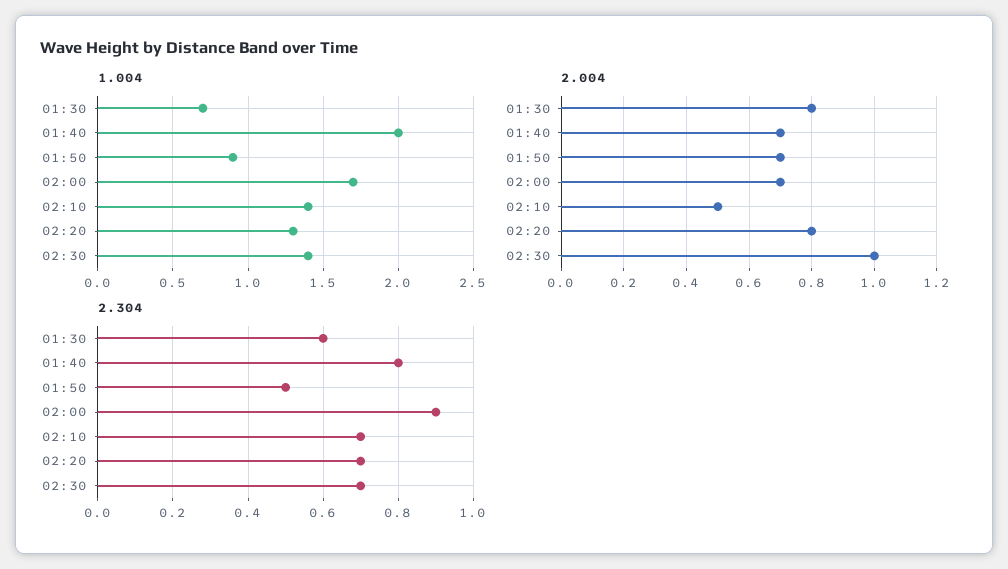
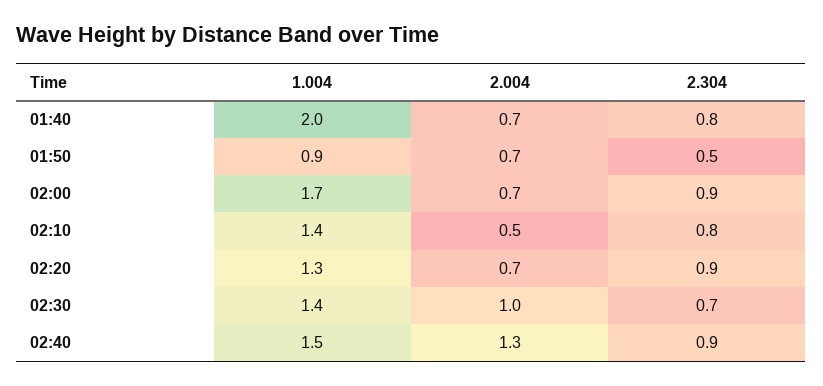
1.004, 01:30: 0.7 -> none
2.004, 01:30: 0.8 -> none
2.004, 02:20: 0.8 -> 0.7
2.304, 01:30: 0.6 -> none
2.304, 02:10: 0.7 -> 0.8
2.304, 02:20: 0.7 -> 0.9
1.004, 02:40: none -> 1.5
2.004, 02:40: none -> 1.3
2.304, 02:40: none -> 0.9

